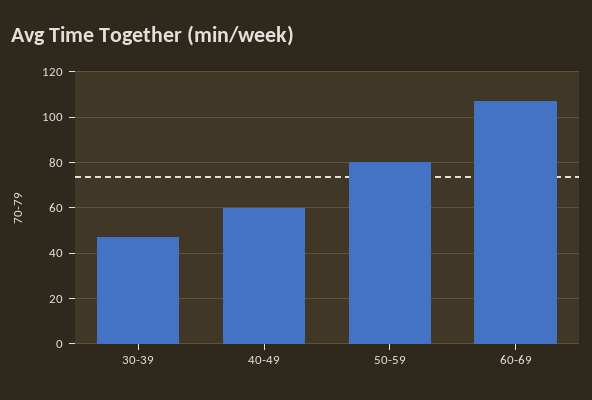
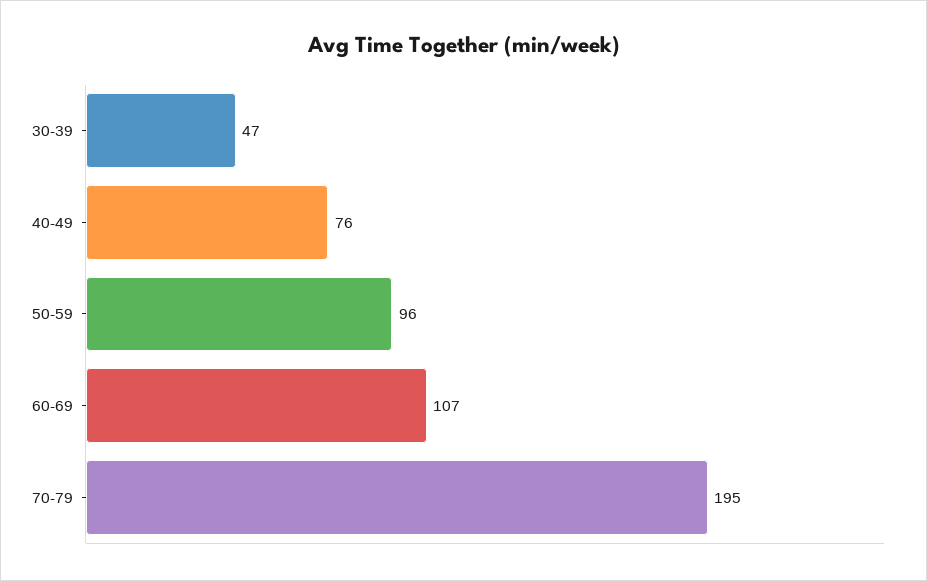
40-49: 60 -> 76
50-59: 80 -> 96
70-79: none -> 195

